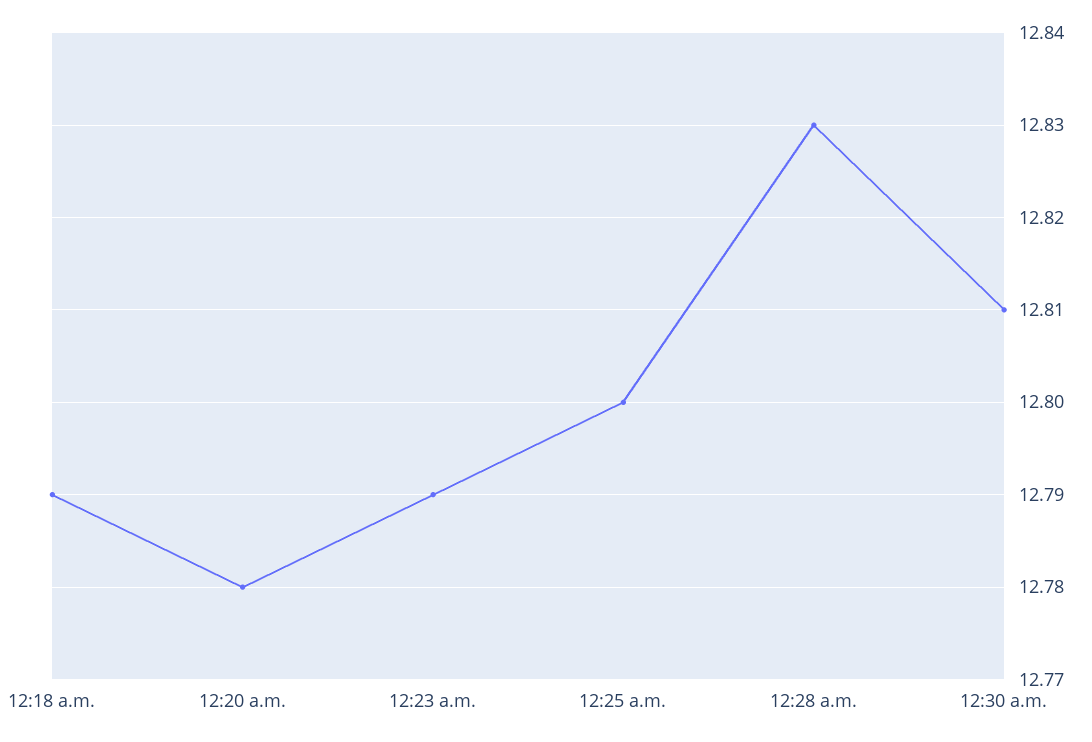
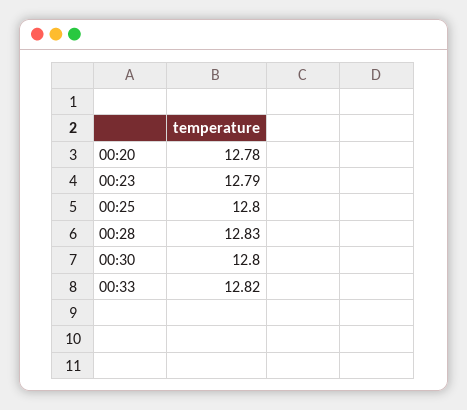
12:18 a.m.: 12.79 -> none
12:30 a.m.: 12.81 -> 12.8
00:33: none -> 12.82

